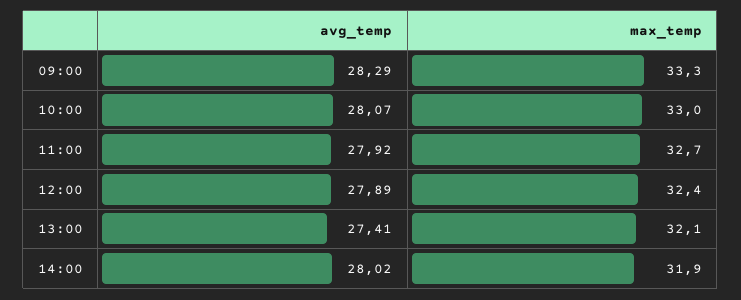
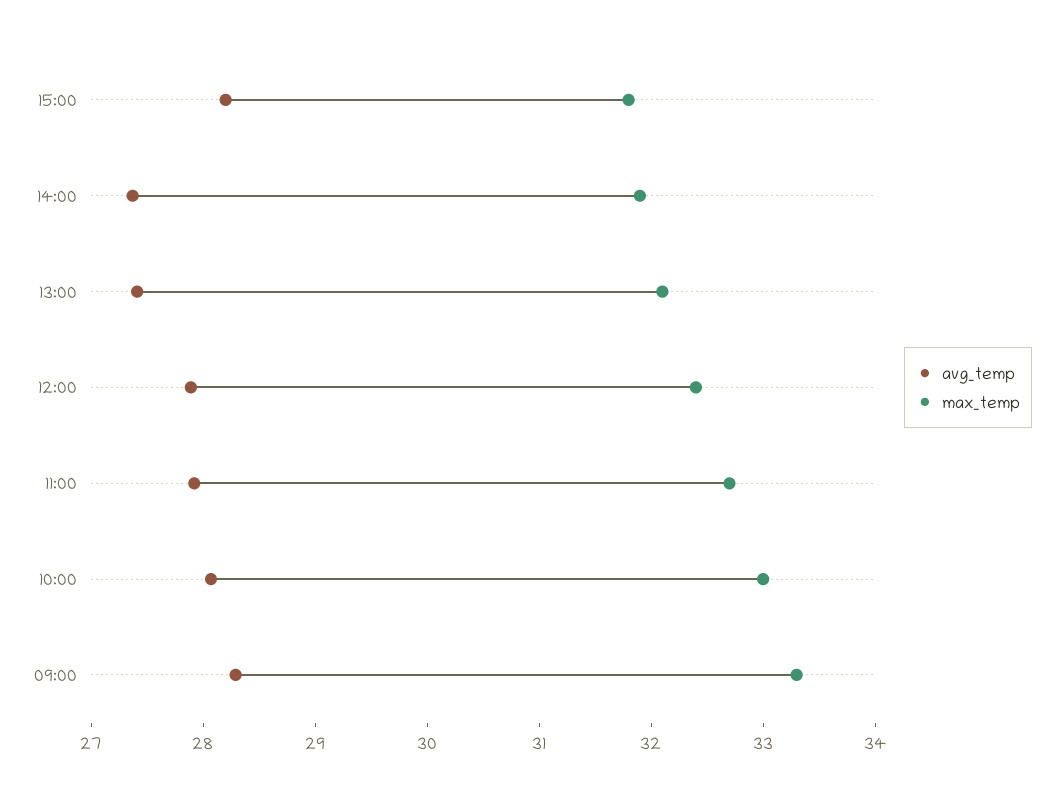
avg_temp, 14:00: 28.02 -> 27.4
avg_temp, 15:00: none -> 28.2
max_temp, 15:00: none -> 31.8

